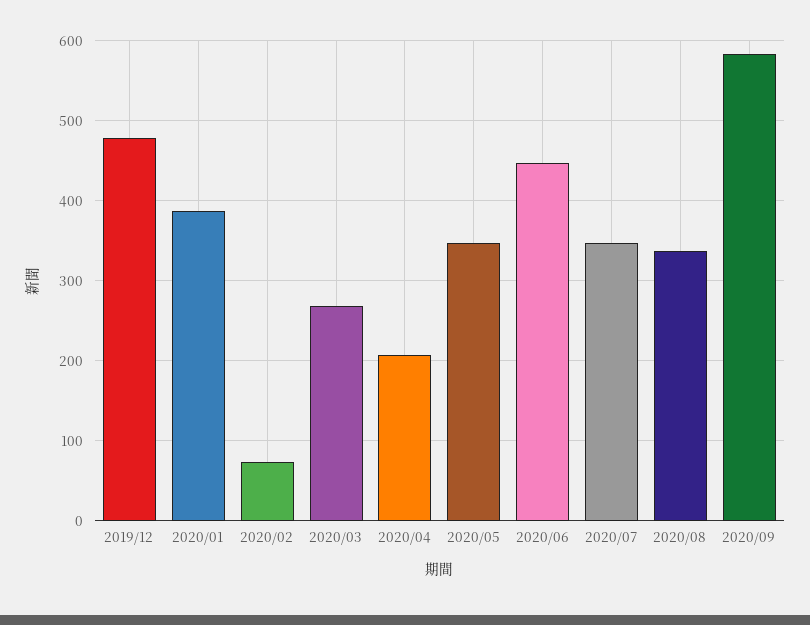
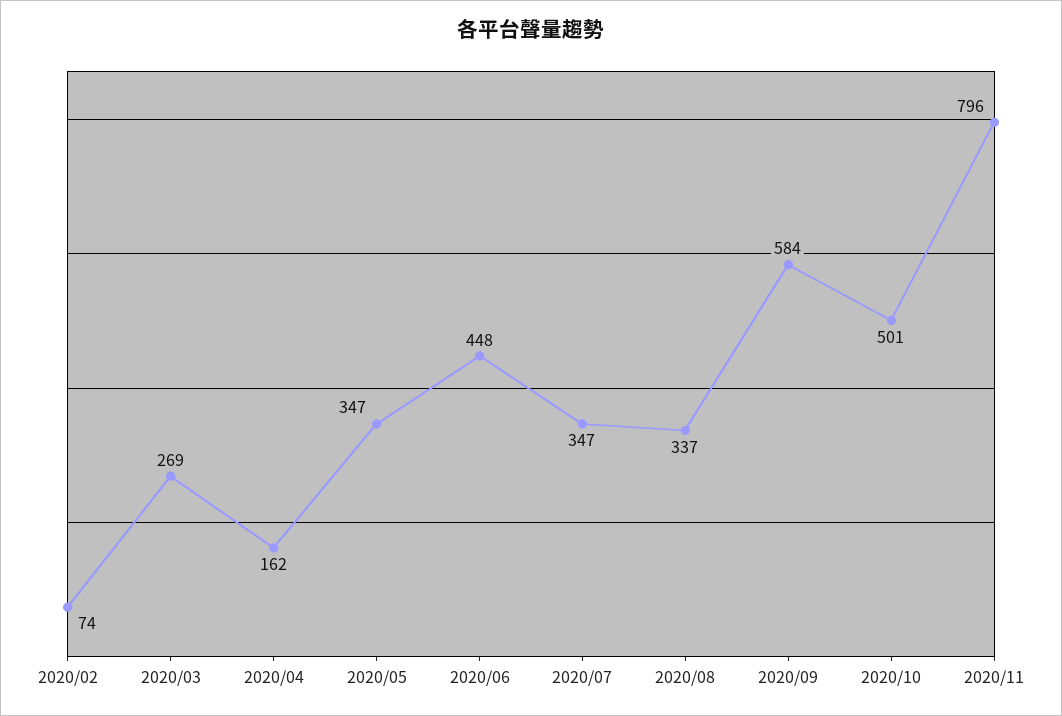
2019/12: 480 -> none
2020/01: 390 -> none
2020/04: 210 -> 162
2020/10: none -> 501
2020/11: none -> 796

